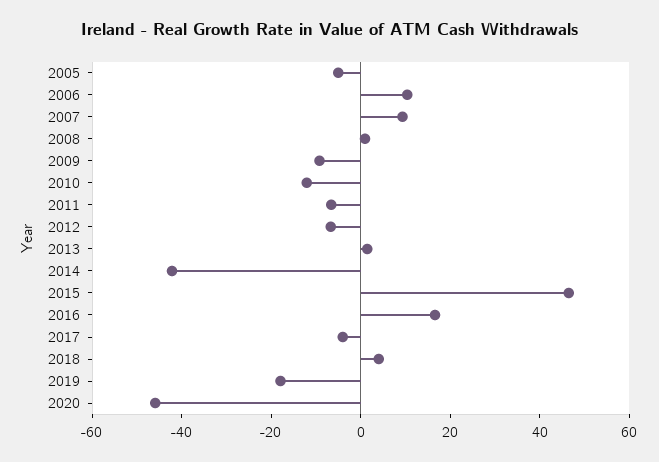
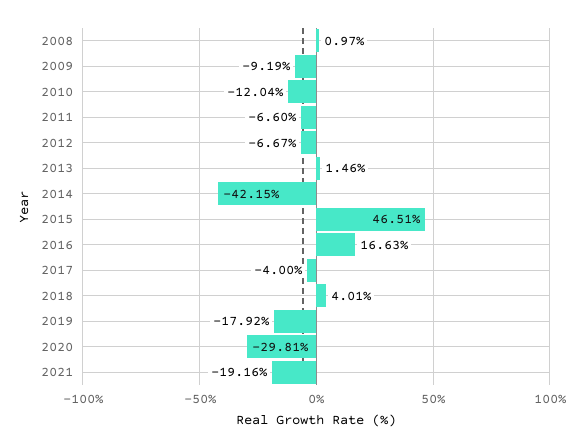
2005: -5 -> none
2006: 10 -> none
2007: 10 -> none
2020: -45 -> -29.81
2021: none -> -19.16

